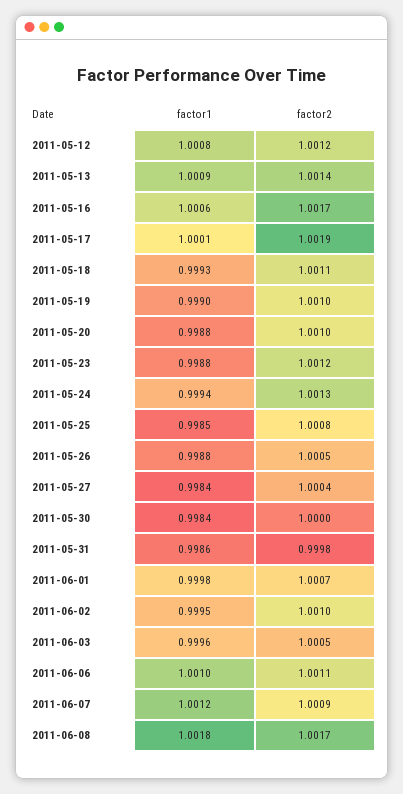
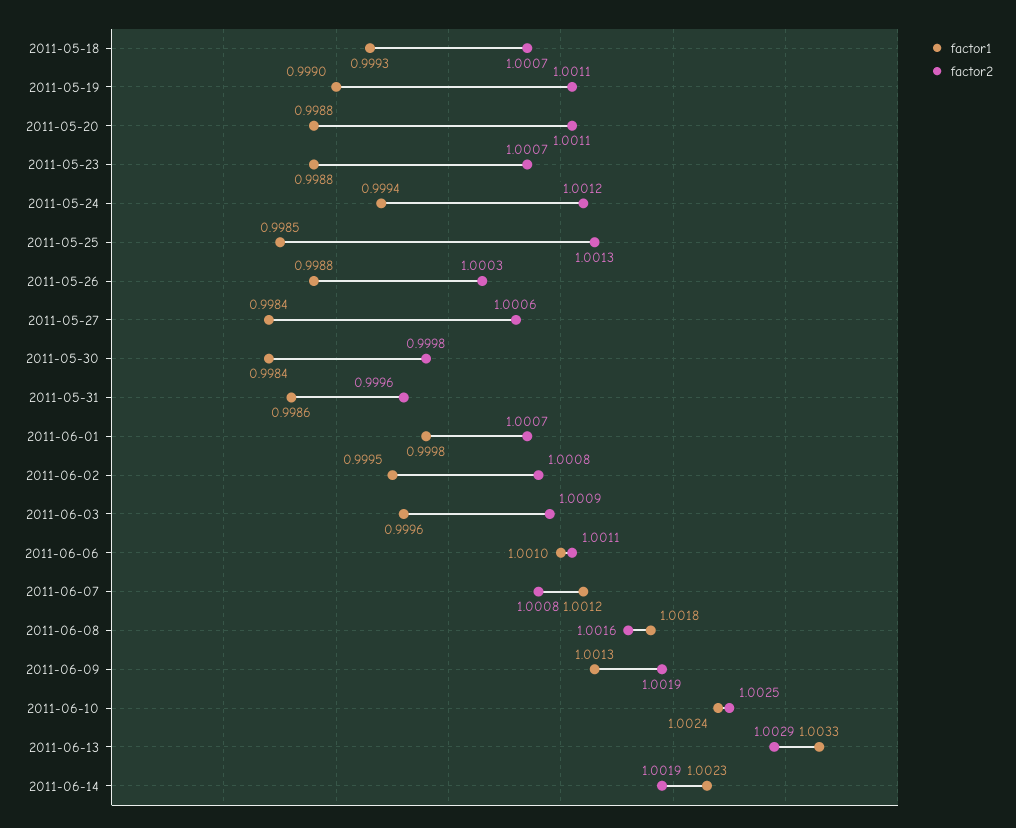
factor1, 2011-05-12: 1.0008 -> none
factor2, 2011-05-12: 1.0012 -> none
factor1, 2011-05-13: 1.0009 -> none
factor2, 2011-05-13: 1.0014 -> none
factor1, 2011-05-16: 1.0006 -> none
factor2, 2011-05-16: 1.0017 -> none
factor1, 2011-05-17: 1.0001 -> none
factor2, 2011-05-17: 1.0019 -> none
factor2, 2011-05-18: 1.0011 -> 1.0007
factor2, 2011-05-19: 1.001 -> 1.0011
factor2, 2011-05-20: 1.001 -> 1.0011
factor2, 2011-05-23: 1.0012 -> 1.0007
factor2, 2011-05-24: 1.0013 -> 1.0012
factor2, 2011-05-25: 1.0008 -> 1.0013
factor2, 2011-05-26: 1.0005 -> 1.0003
factor2, 2011-05-27: 1.0004 -> 1.0006
factor2, 2011-05-30: 1 -> 0.9998
factor2, 2011-05-31: 0.9998 -> 0.9996
factor2, 2011-06-02: 1.001 -> 1.0008
factor2, 2011-06-03: 1.0005 -> 1.0009
factor2, 2011-06-07: 1.0009 -> 1.0008
factor2, 2011-06-08: 1.0017 -> 1.0016
factor1, 2011-06-09: none -> 1.0013
factor2, 2011-06-09: none -> 1.0019
factor1, 2011-06-10: none -> 1.0024
factor2, 2011-06-10: none -> 1.0025
factor1, 2011-06-13: none -> 1.0033
factor2, 2011-06-13: none -> 1.0029
factor1, 2011-06-14: none -> 1.0023
factor2, 2011-06-14: none -> 1.0019

